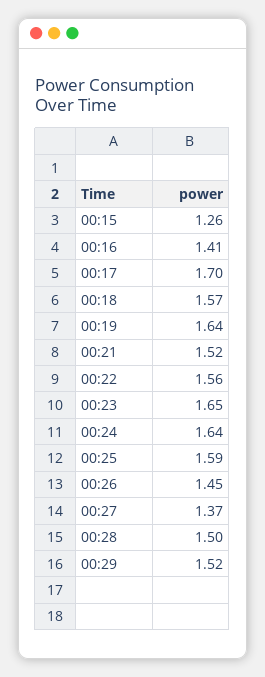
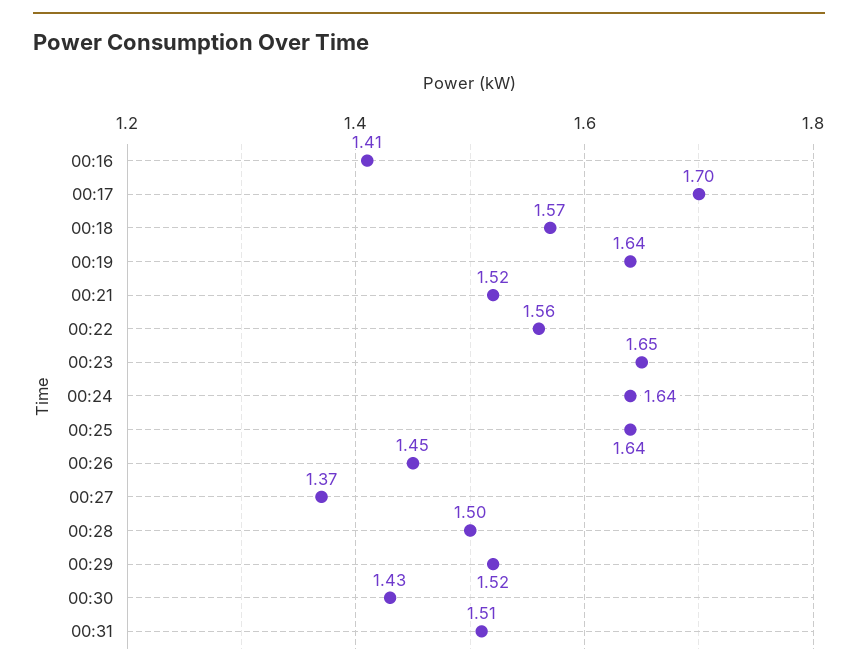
00:15: 1.26 -> none
00:25: 1.59 -> 1.64
00:30: none -> 1.43
00:31: none -> 1.51

